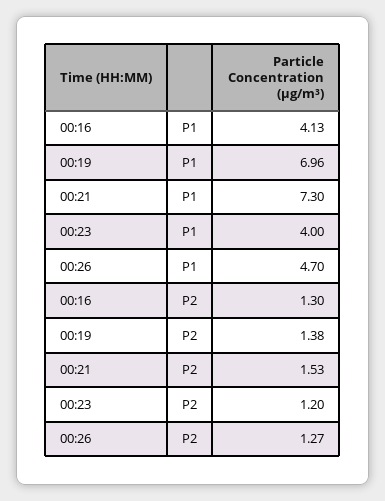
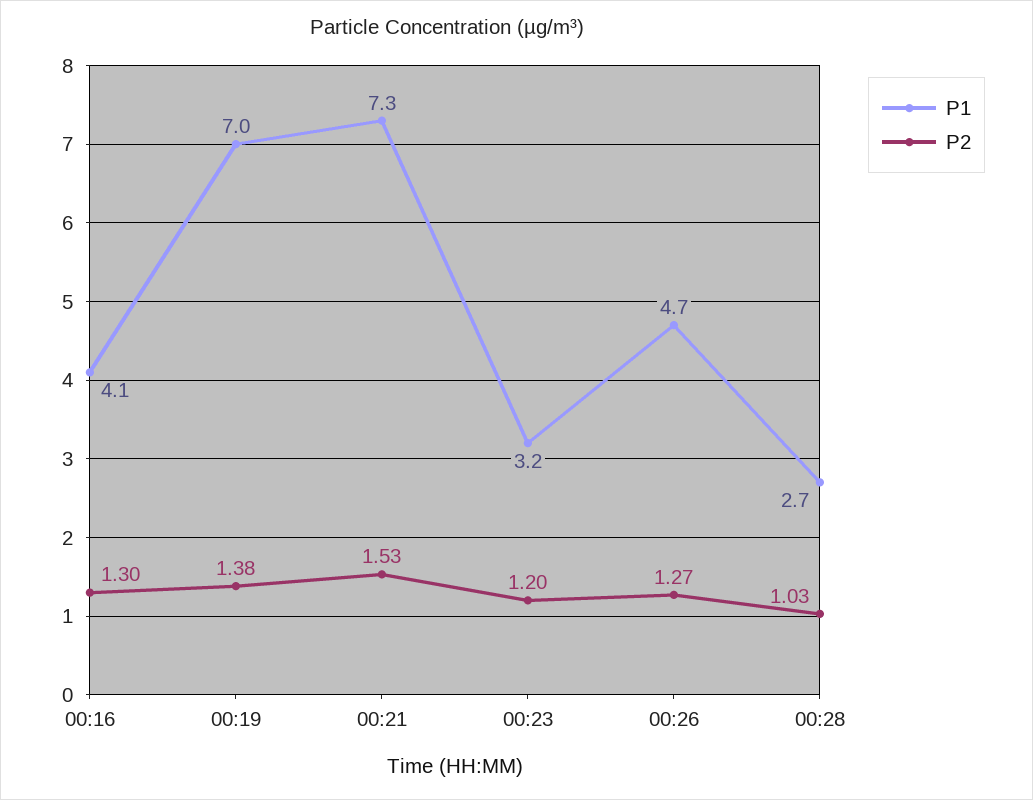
P1, 00:23: 4 -> 3.2
P1, 00:28: none -> 2.7
P2, 00:28: none -> 1.03

